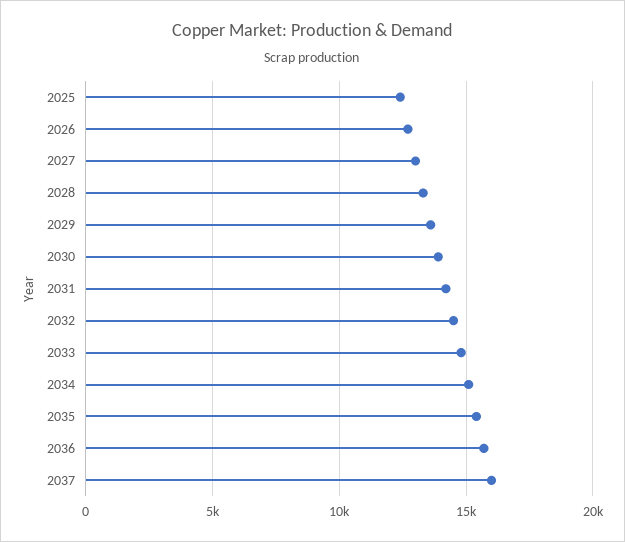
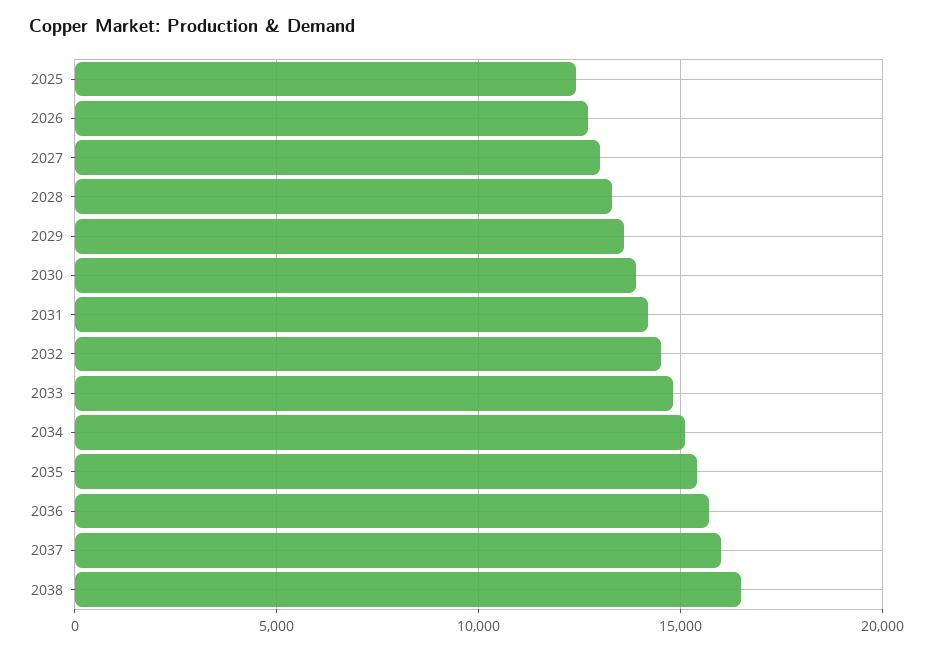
2038: none -> 16500

